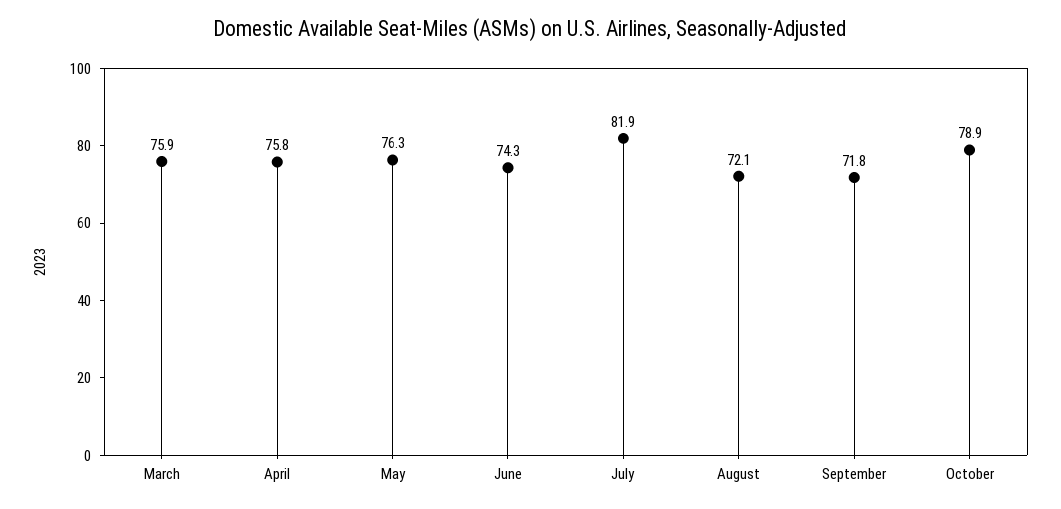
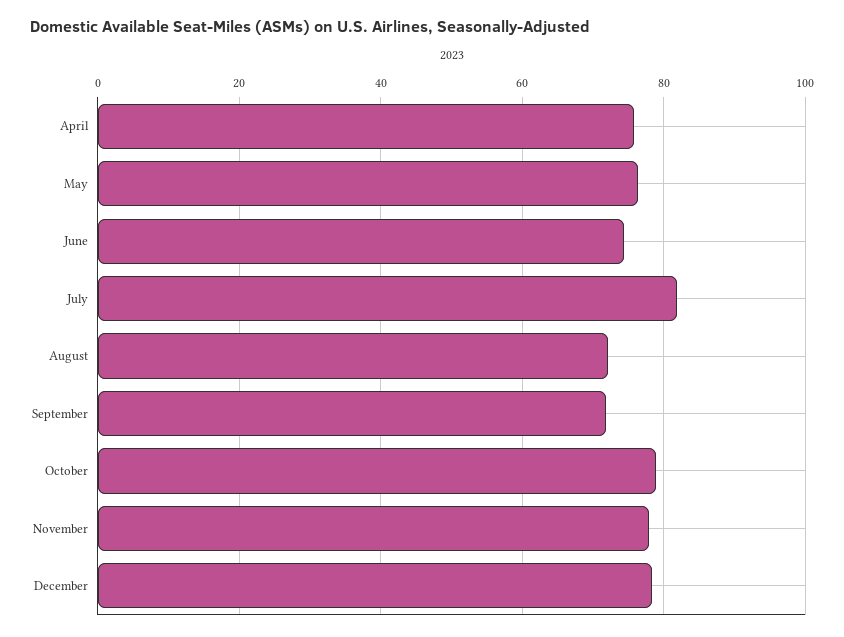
March: 75.9 -> none
November: none -> 78
December: none -> 78

